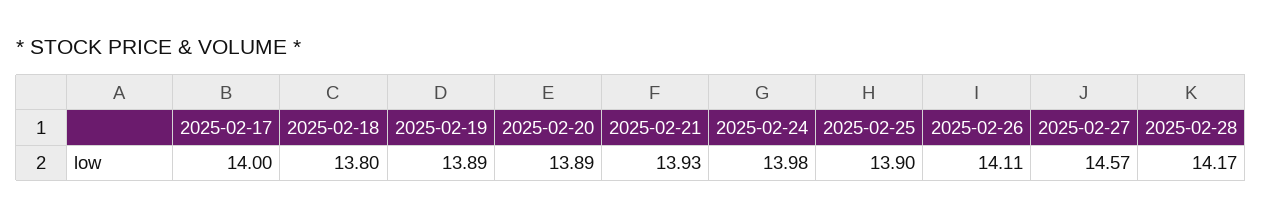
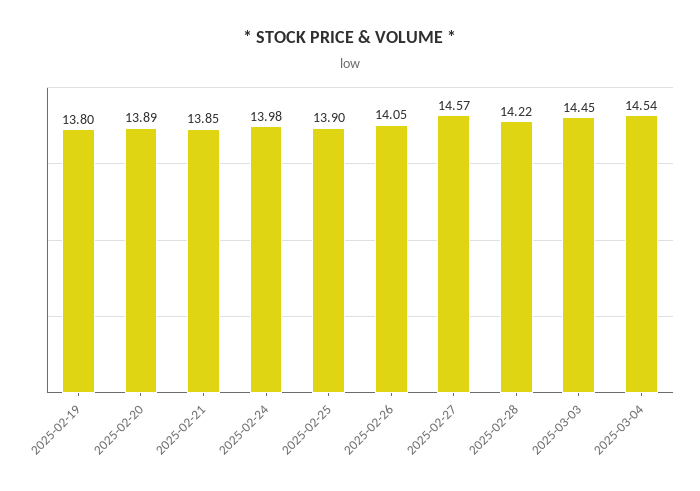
2025-02-17: 14 -> none
2025-02-18: 13.8 -> none
2025-02-19: 13.89 -> 13.8
2025-02-21: 13.93 -> 13.85
2025-02-26: 14.11 -> 14.05
2025-02-28: 14.17 -> 14.22
2025-03-03: none -> 14.45
2025-03-04: none -> 14.54

